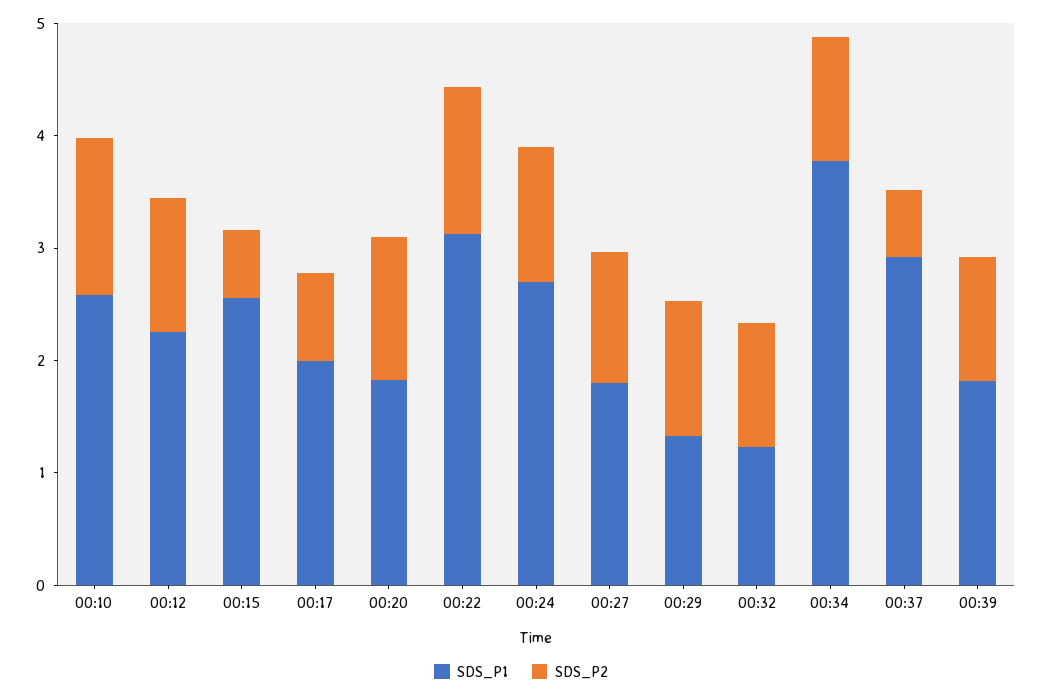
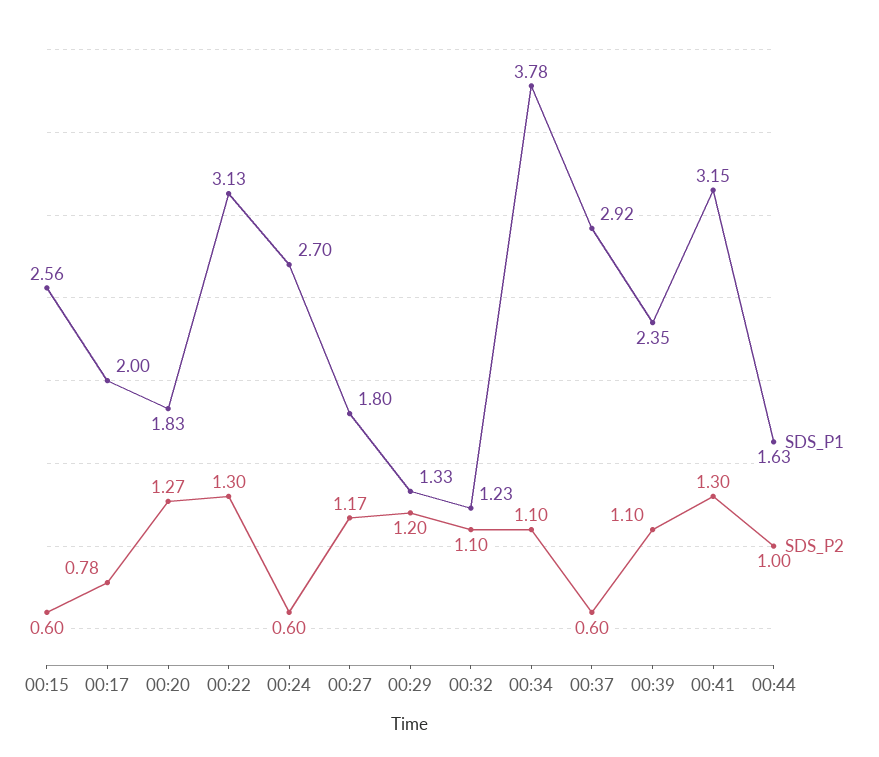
SDS_P1, 00:10: 2.6 -> none
SDS_P2, 00:10: 1.4 -> none
SDS_P1, 00:12: 2.2 -> none
SDS_P2, 00:12: 1.2 -> none
SDS_P2, 00:24: 1.2 -> 0.6
SDS_P1, 00:39: 1.8 -> 2.35
SDS_P1, 00:41: none -> 3.15
SDS_P2, 00:41: none -> 1.3
SDS_P1, 00:44: none -> 1.63
SDS_P2, 00:44: none -> 1

